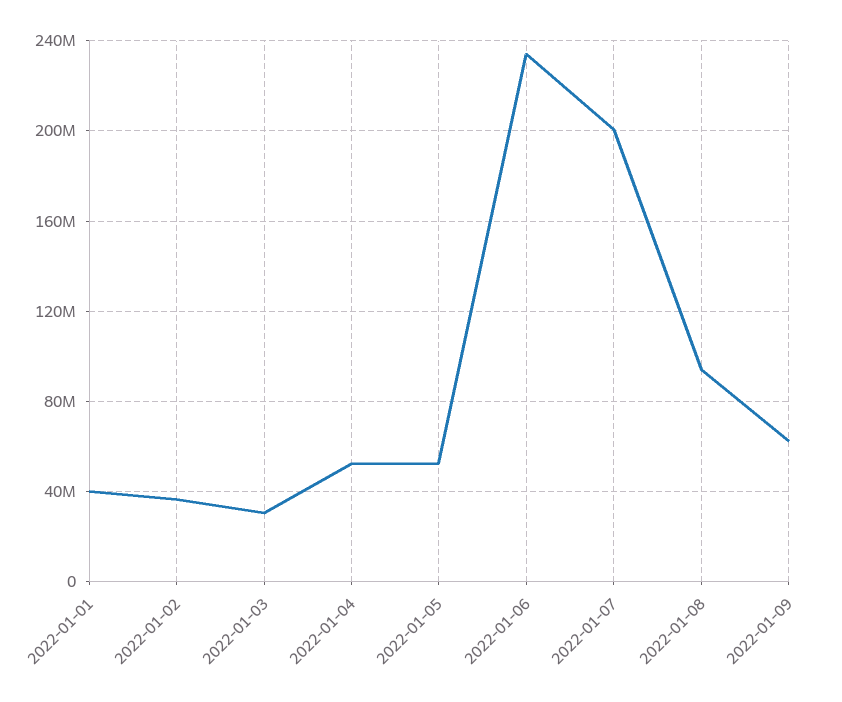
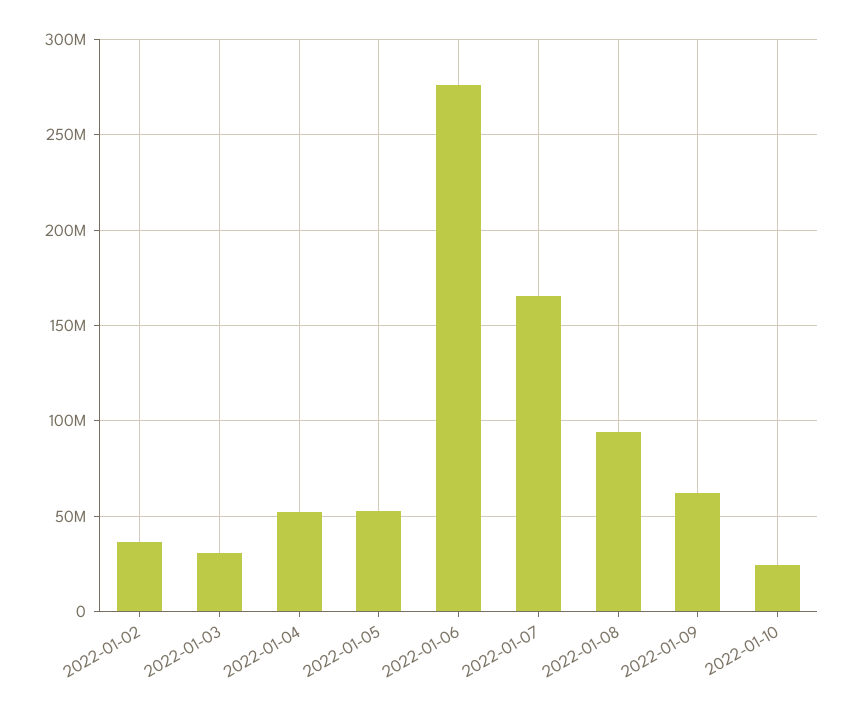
2022-01-01: 40000000 -> none
2022-01-06: 235000000 -> 275000000
2022-01-07: 200000000 -> 165000000
2022-01-10: none -> 25000000

